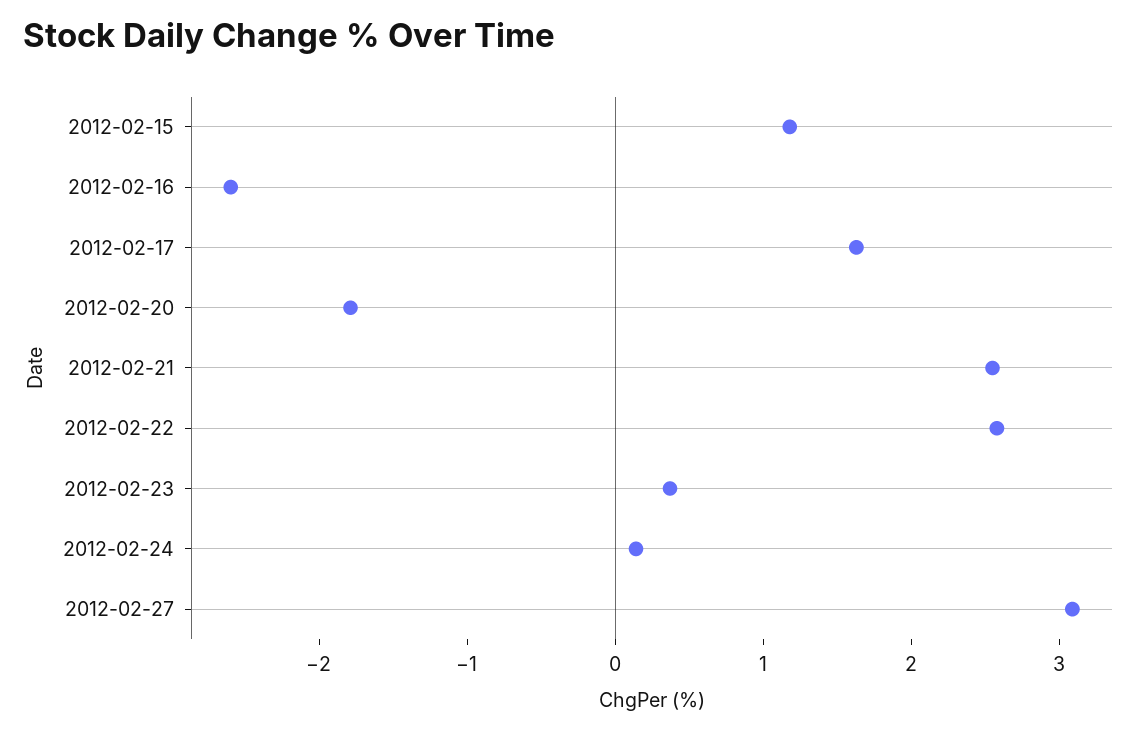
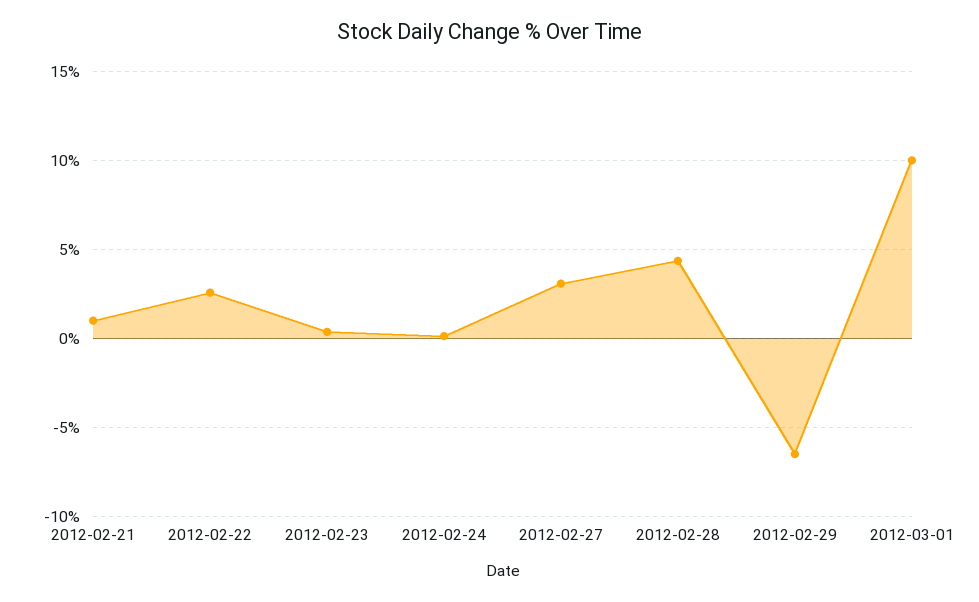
2012-02-15: 1.2 -> none
2012-02-16: -2.6 -> none
2012-02-17: 1.6 -> none
2012-02-20: -1.8 -> none
2012-02-21: 2.6 -> 1
2012-02-28: none -> 4.5
2012-02-29: none -> -6.5
2012-03-01: none -> 10

